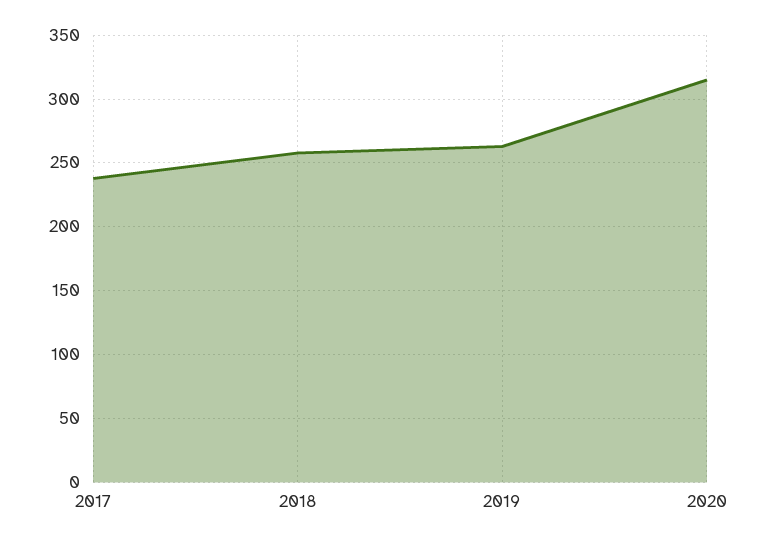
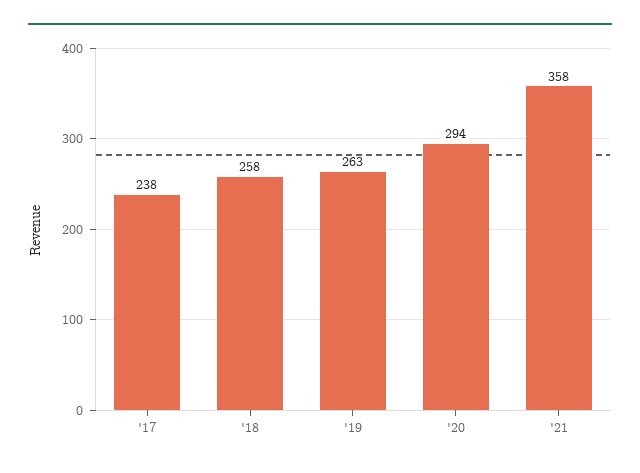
2020: 315 -> 294
'21: none -> 358

